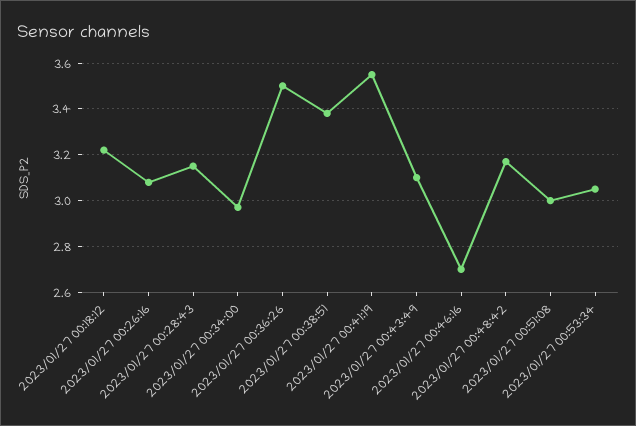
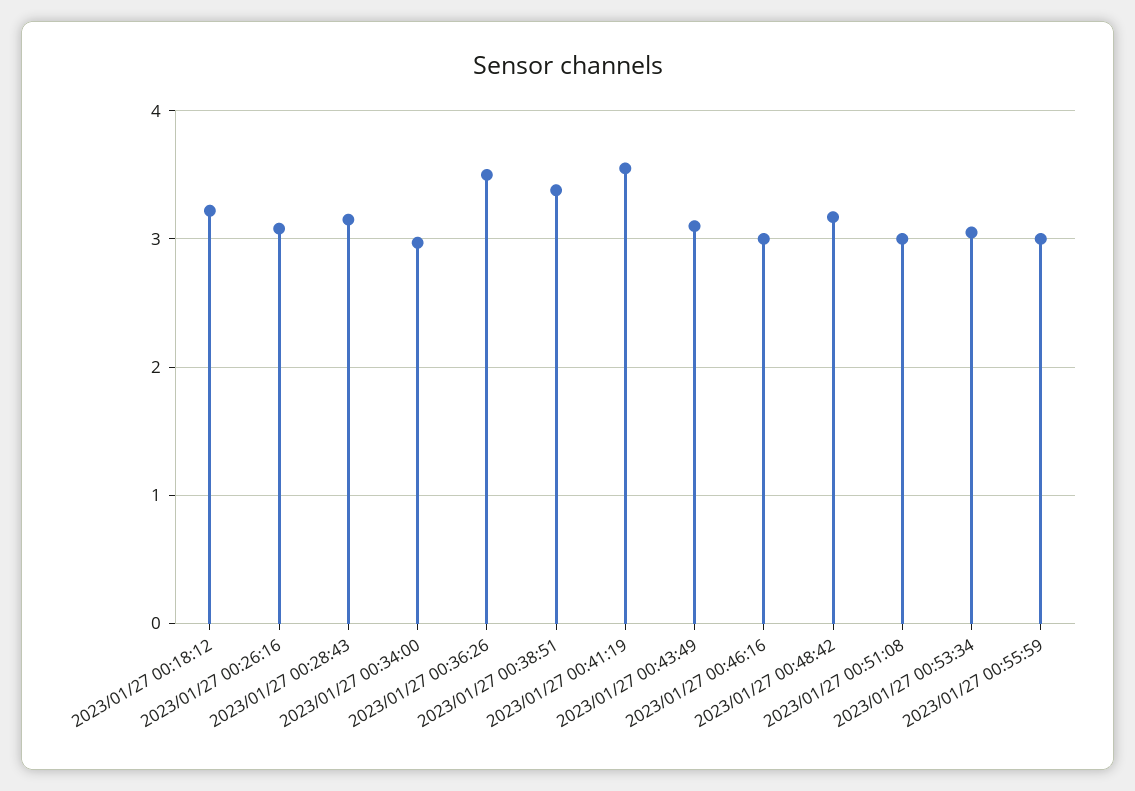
2023/01/27 00:46:16: 2.7 -> 3
2023/01/27 00:55:59: none -> 3

